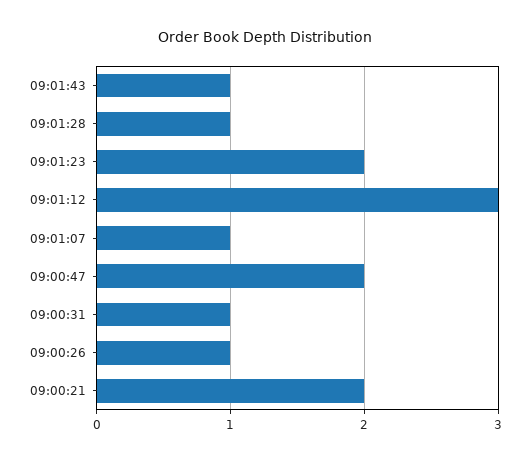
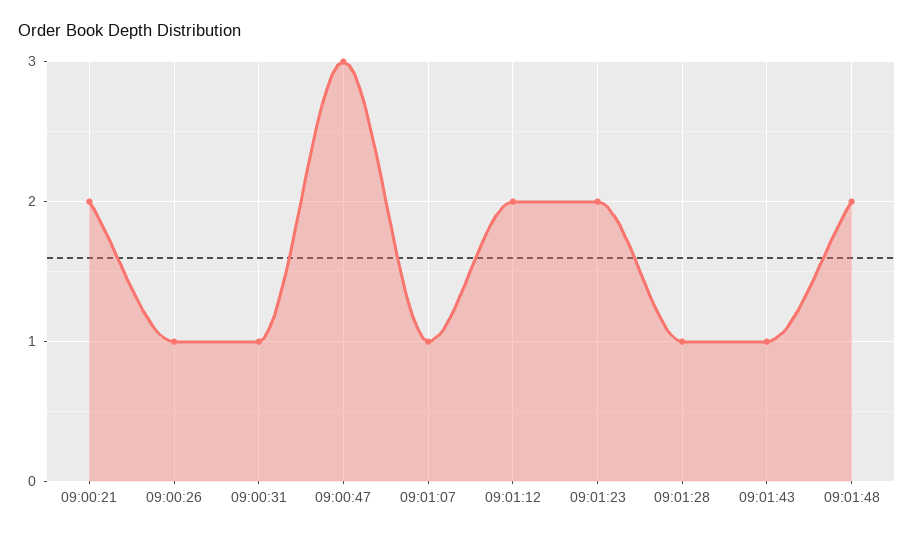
09:01:12: 3 -> 2
09:00:47: 2 -> 3
09:01:48: none -> 2

